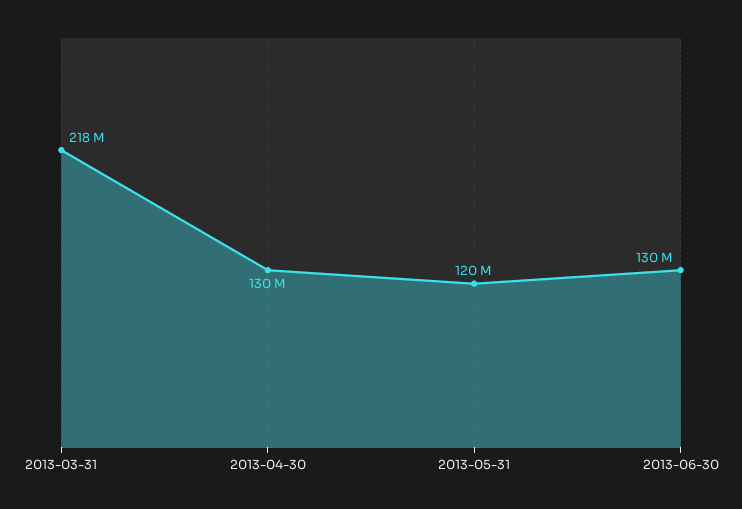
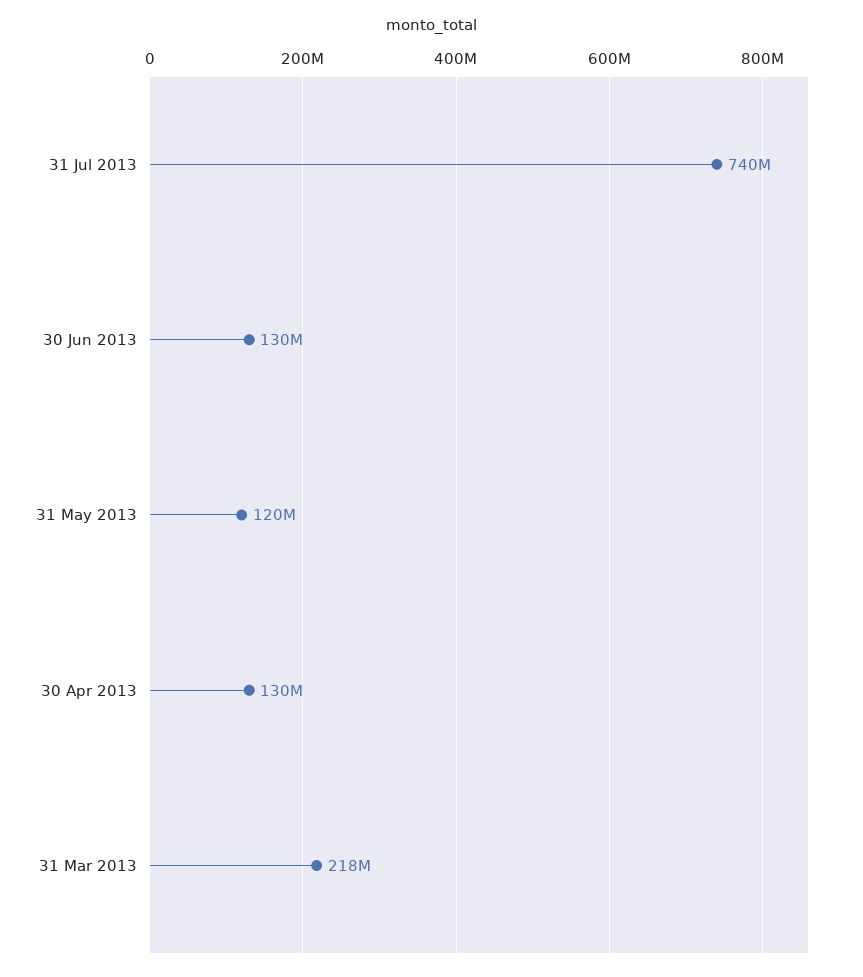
31 Jul 2013: none -> 740000000

